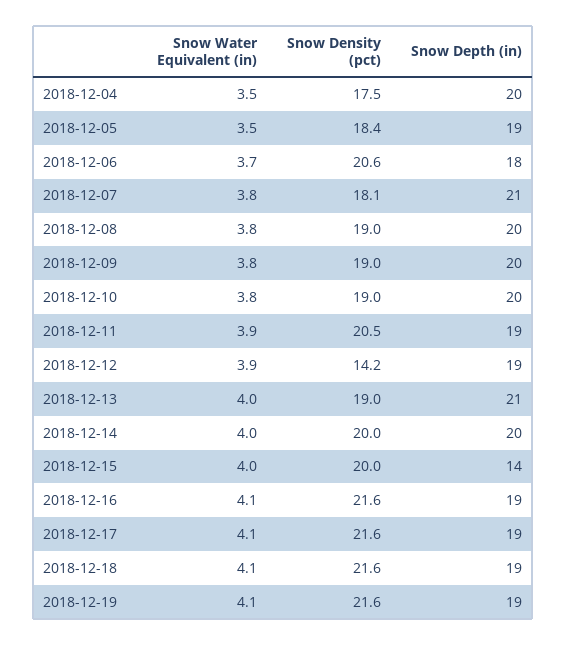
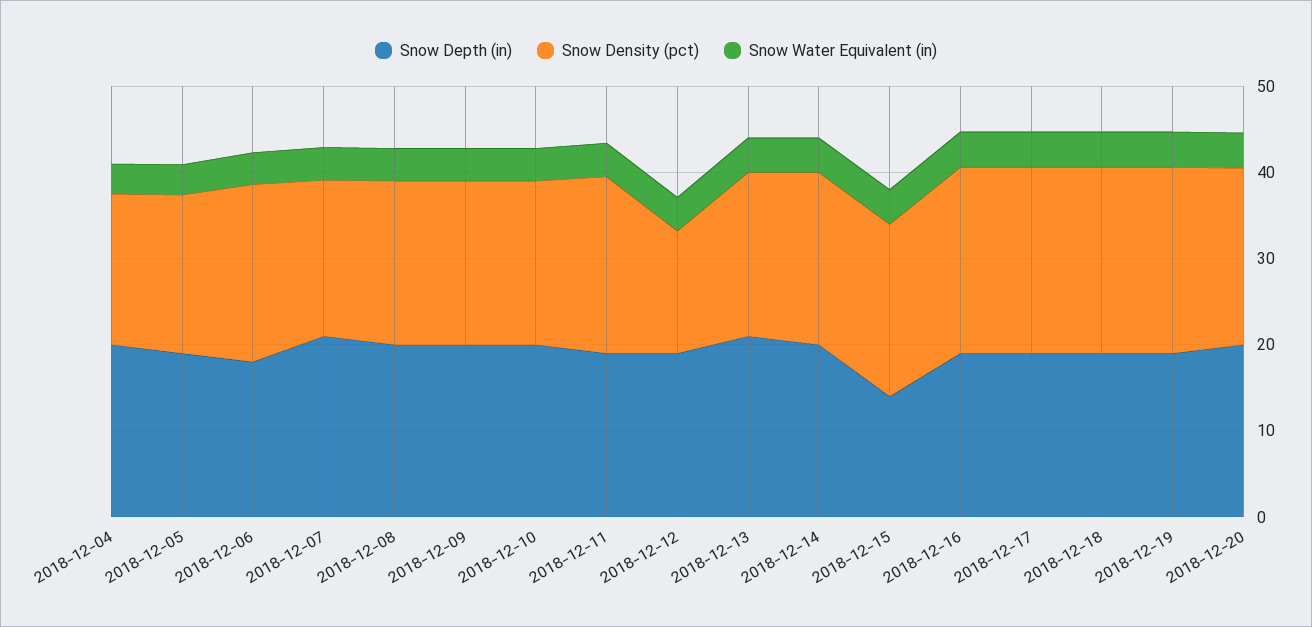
Snow Depth (in), 2018-12-20: none -> 20
Snow Density (pct), 2018-12-20: none -> 20
Snow Water Equivalent (in), 2018-12-20: none -> 4

